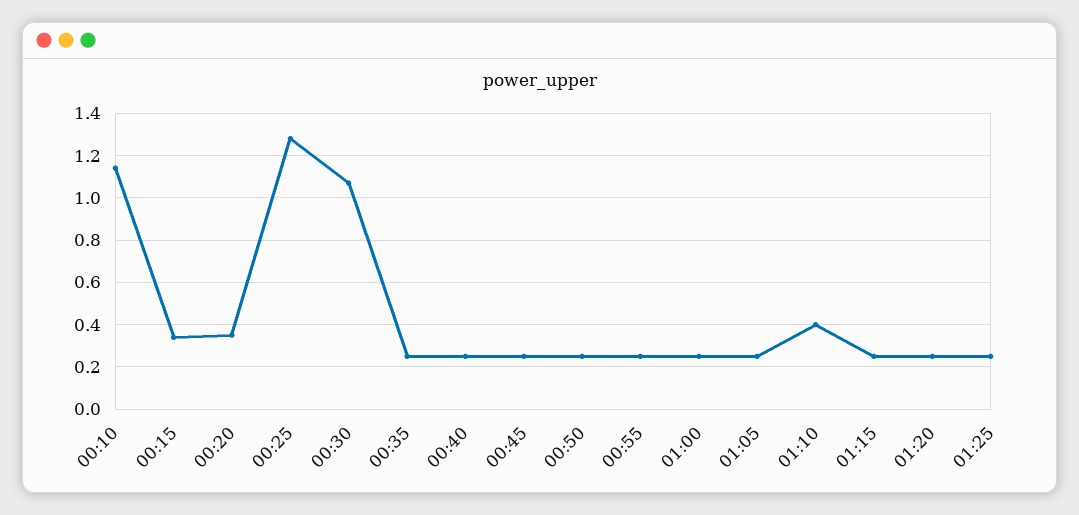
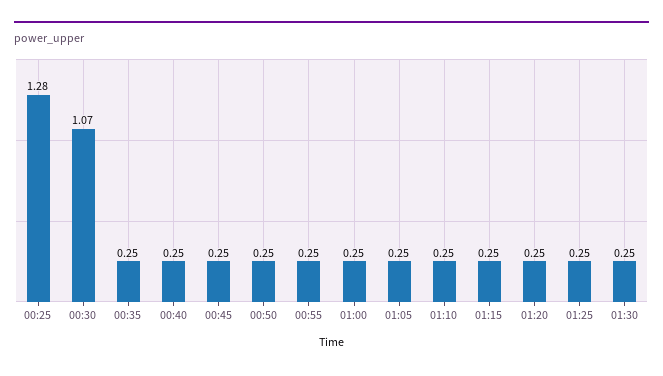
00:10: 1.15 -> none
00:15: 0.35 -> none
00:20: 0.35 -> none
01:10: 0.4 -> 0.25
01:30: none -> 0.25

